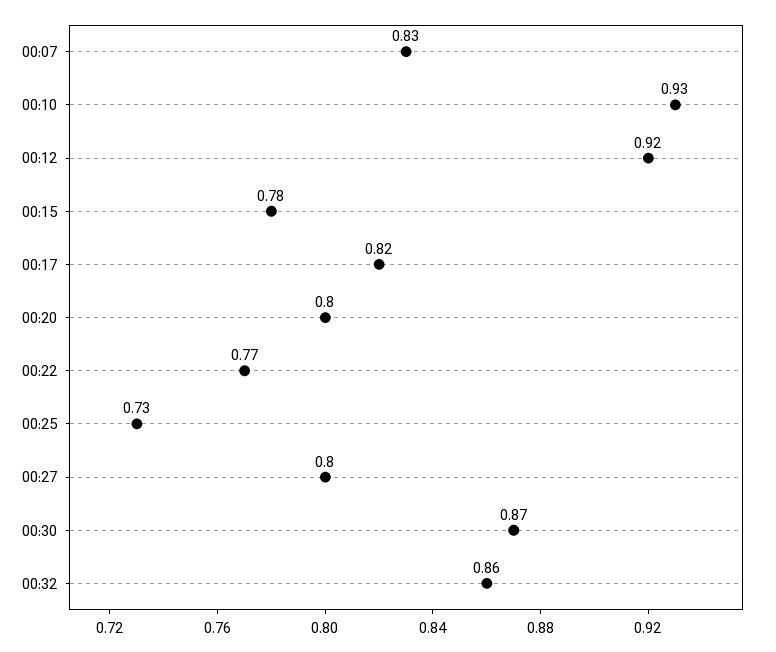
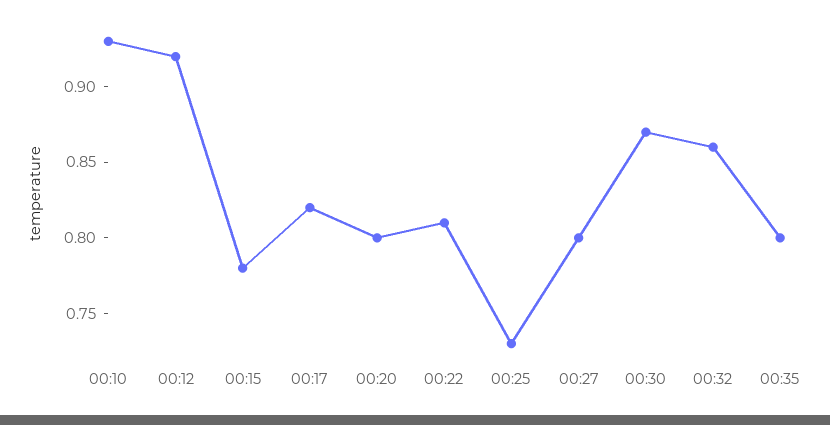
00:07: 0.83 -> none
00:22: 0.77 -> 0.81
00:35: none -> 0.8

